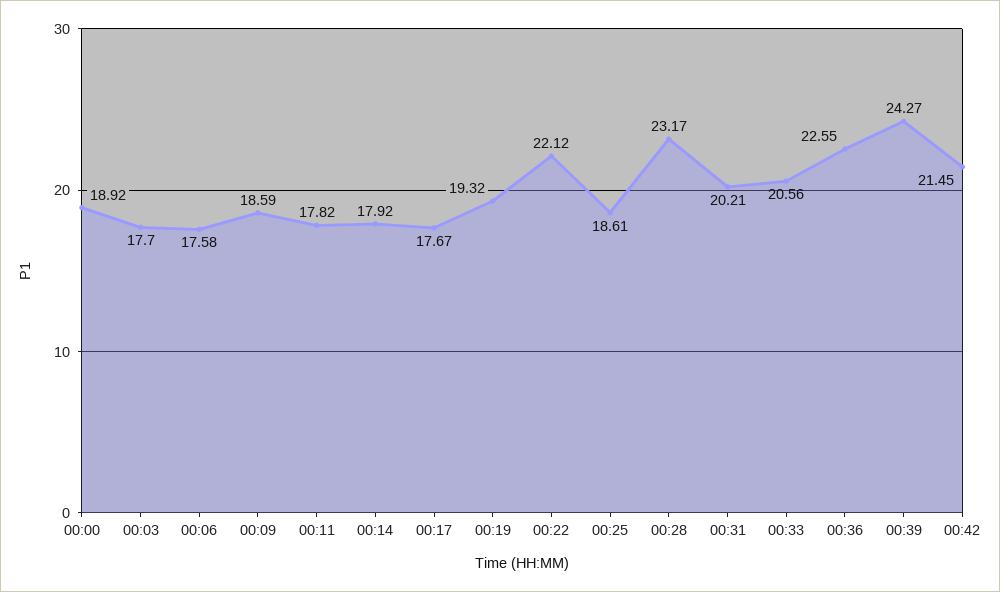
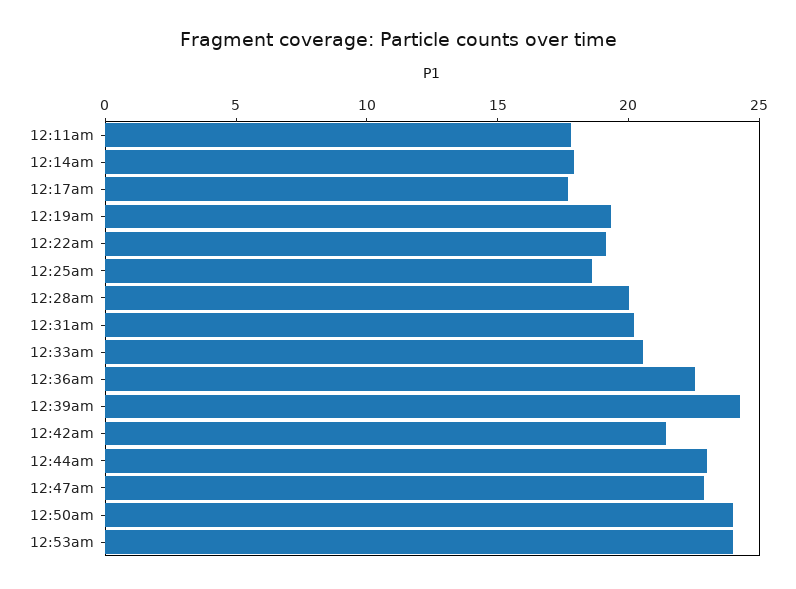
00:00: 18.92 -> none
00:03: 17.7 -> none
00:06: 17.58 -> none
00:09: 18.59 -> none
00:22: 22.12 -> 19
00:28: 23.17 -> 20
12:44am: none -> 23
12:47am: none -> 23
12:50am: none -> 24
12:53am: none -> 24

